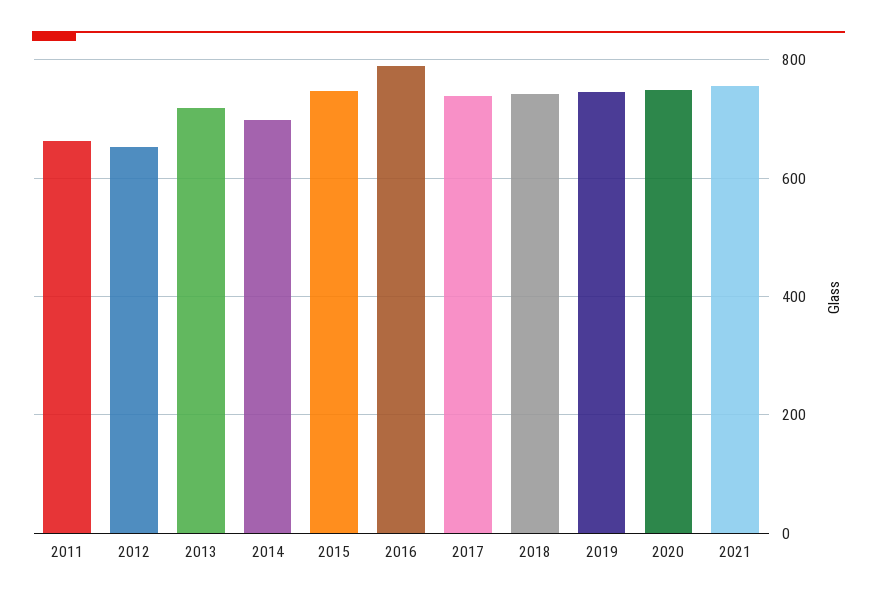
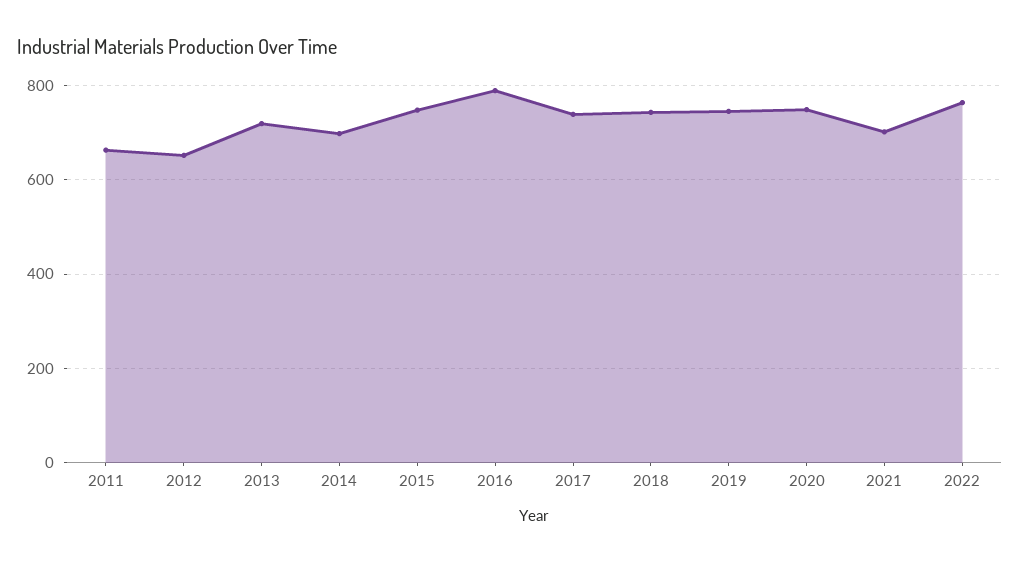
2021: 760 -> 700
2022: none -> 760

